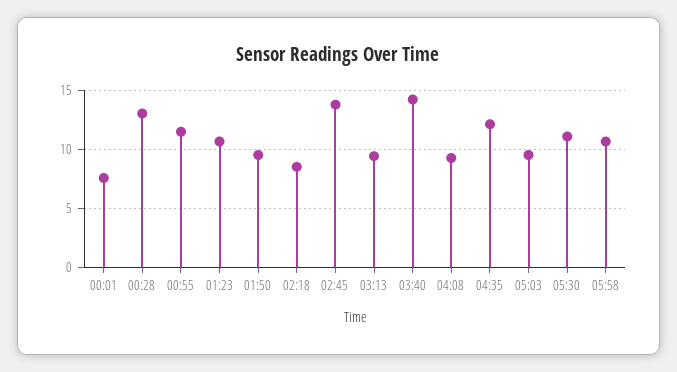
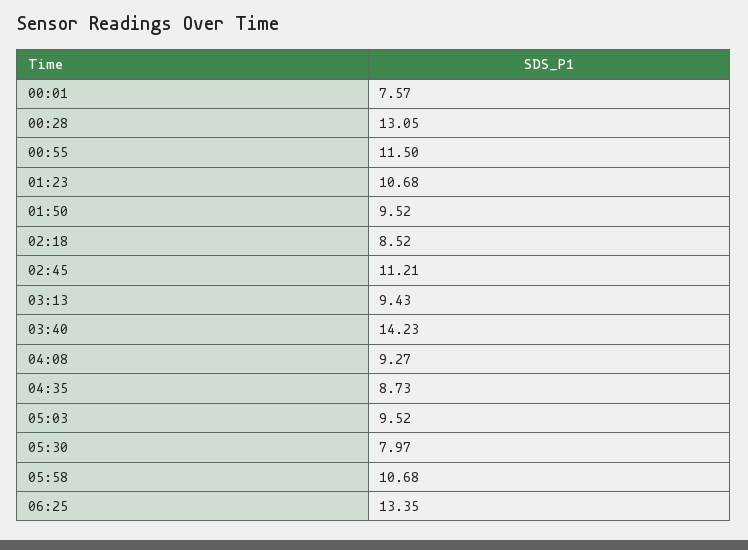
02:45: 14 -> 11.21
04:35: 12 -> 8.73
05:30: 11 -> 7.97
06:25: none -> 13.35

